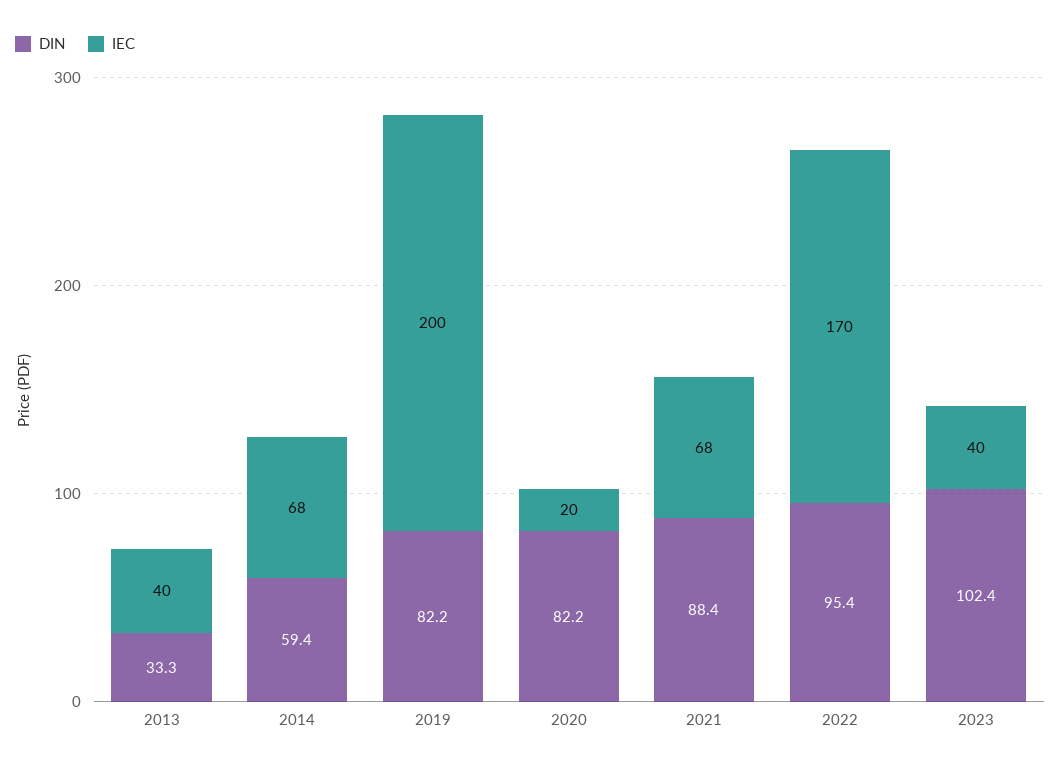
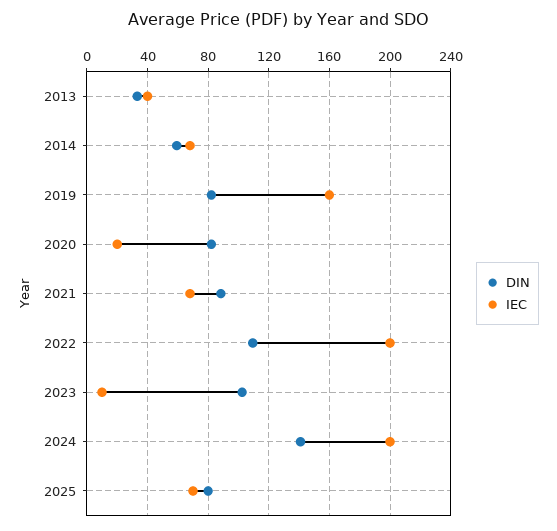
IEC, 2019: 200 -> 160
DIN, 2022: 95.4 -> 110
IEC, 2022: 170 -> 200
IEC, 2023: 40 -> 10
DIN, 2024: none -> 140
IEC, 2024: none -> 200
DIN, 2025: none -> 80
IEC, 2025: none -> 70

